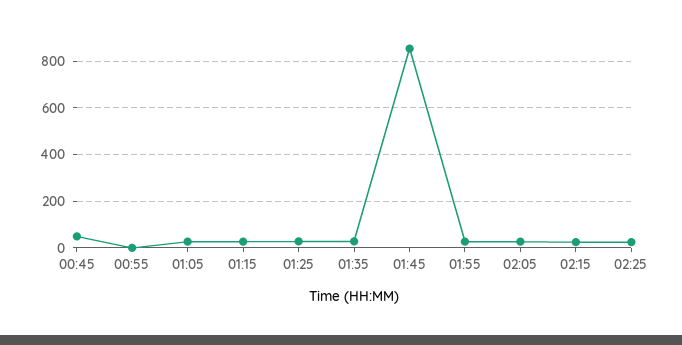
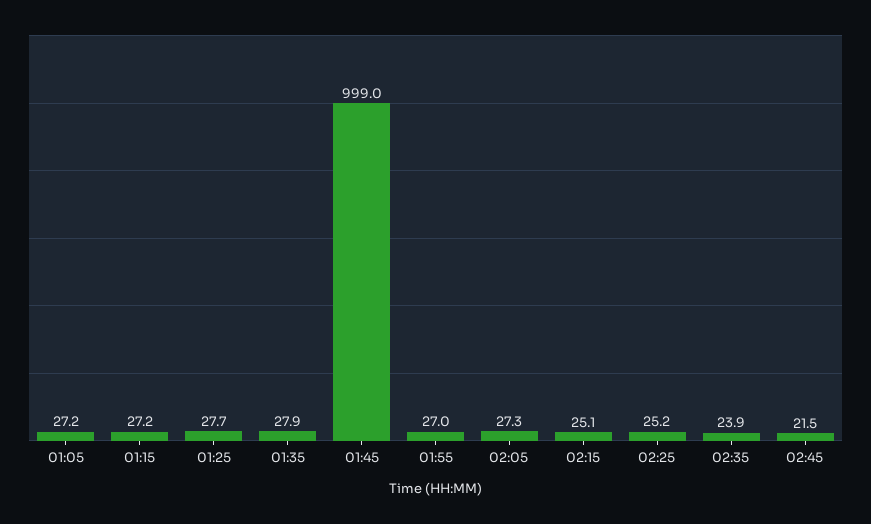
00:45: 50 -> none
00:55: 0 -> none
01:45: 850 -> 999
02:35: none -> 23.9
02:45: none -> 21.5

